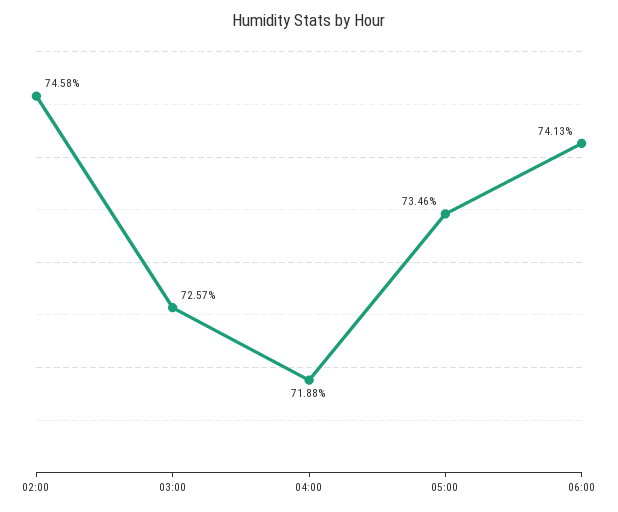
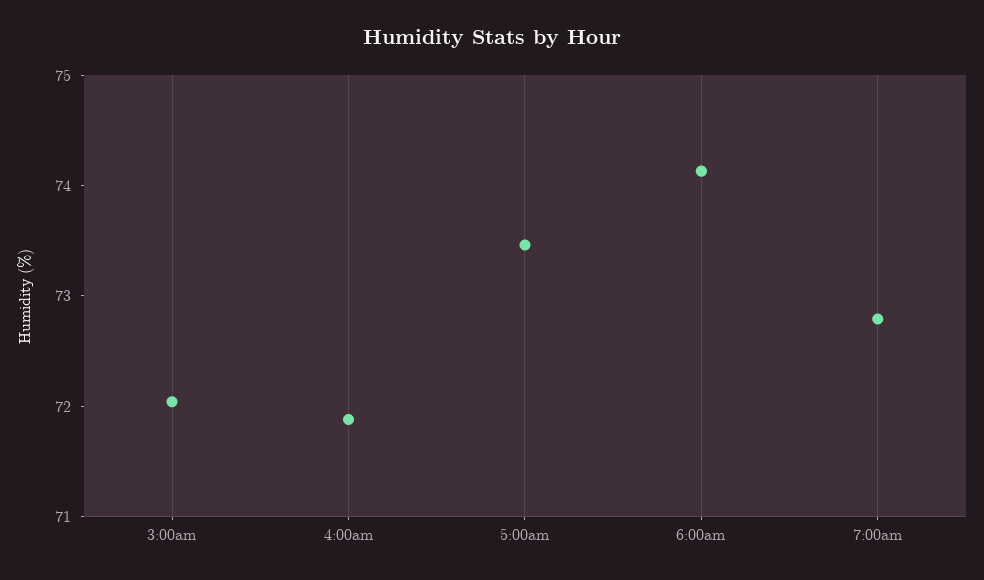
02:00: 74.58 -> none
03:00: 72.57 -> 72
7:00am: none -> 72.8

